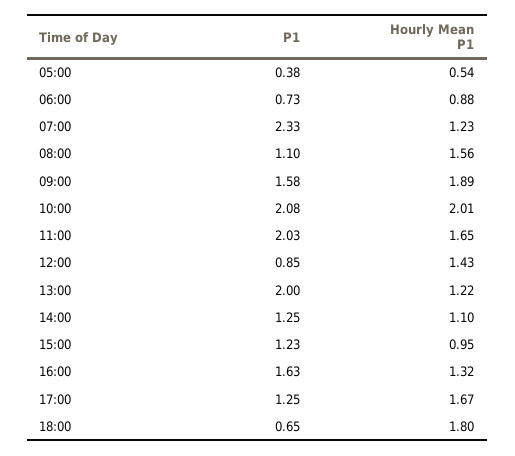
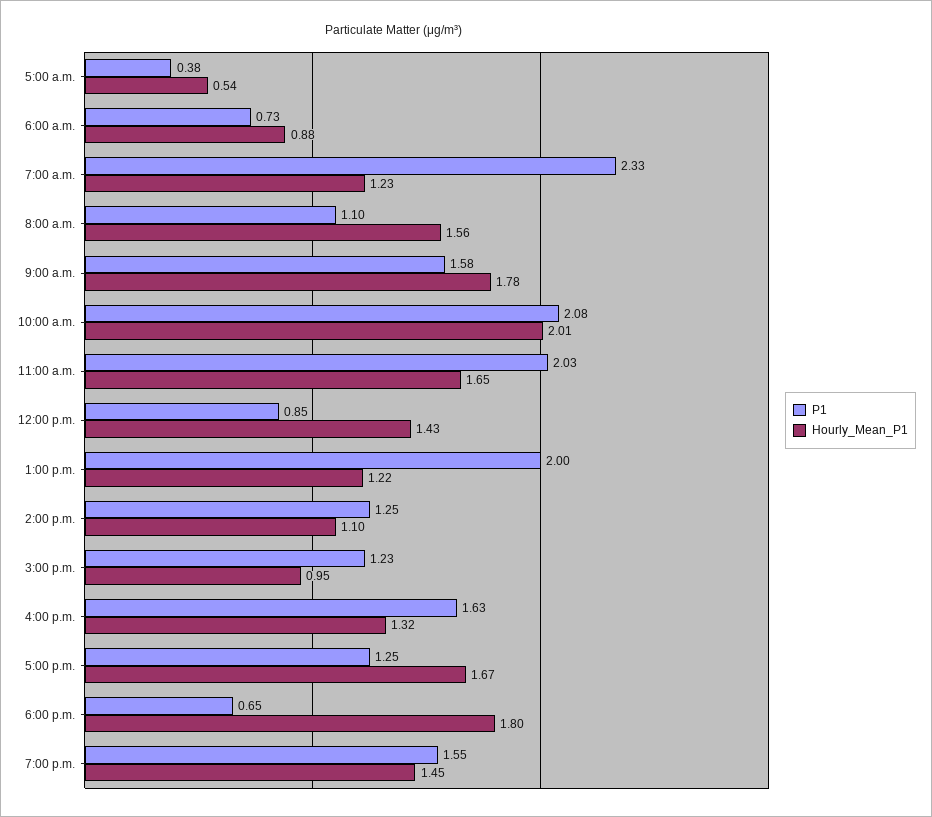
Hourly Mean P1, 09:00: 1.89 -> 1.78
P1, 7:00 p.m.: none -> 1.55
Hourly Mean P1, 7:00 p.m.: none -> 1.45

